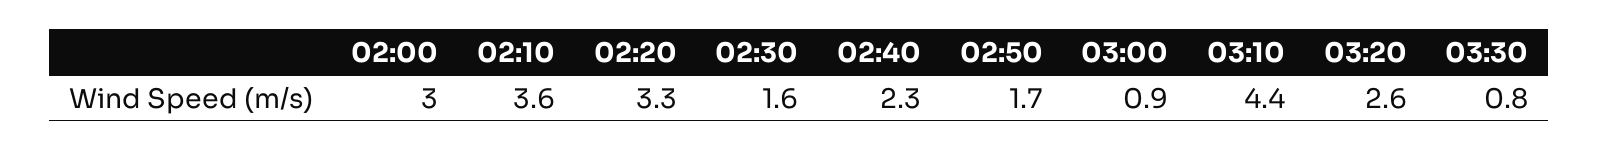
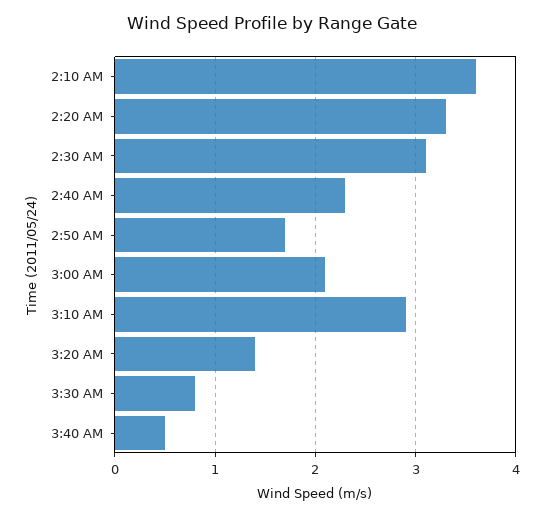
02:00: 3 -> none
02:30: 1.6 -> 3.1
03:00: 0.9 -> 2.1
03:10: 4.4 -> 2.9
03:20: 2.6 -> 1.4
3:40 AM: none -> 0.5

